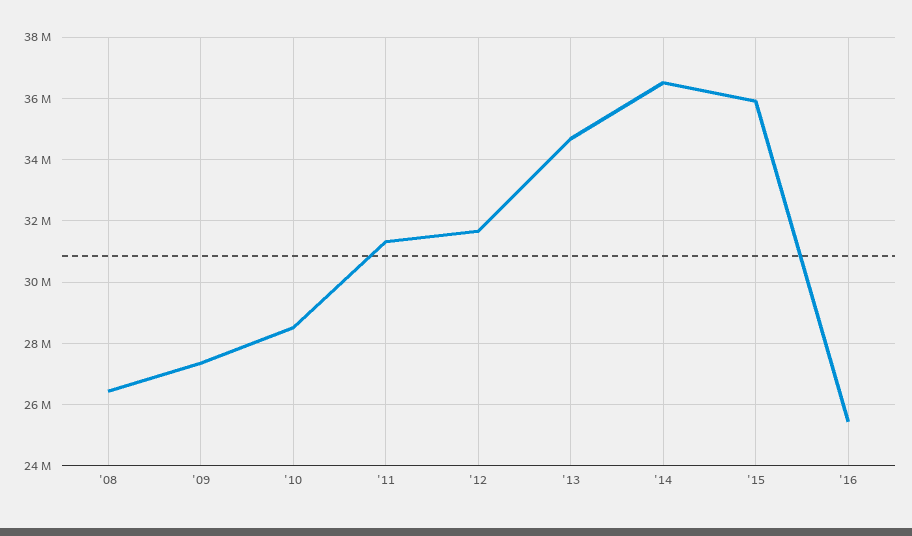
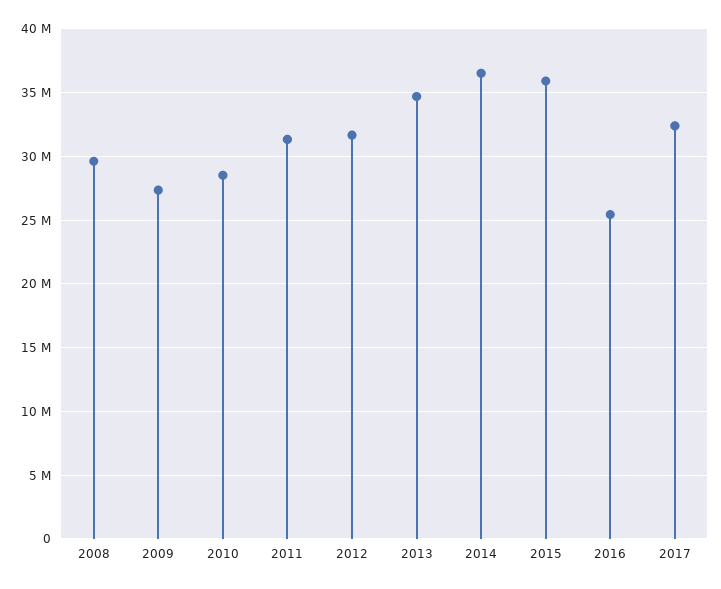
'08: 26400000 -> 29500000
2017: none -> 32500000

